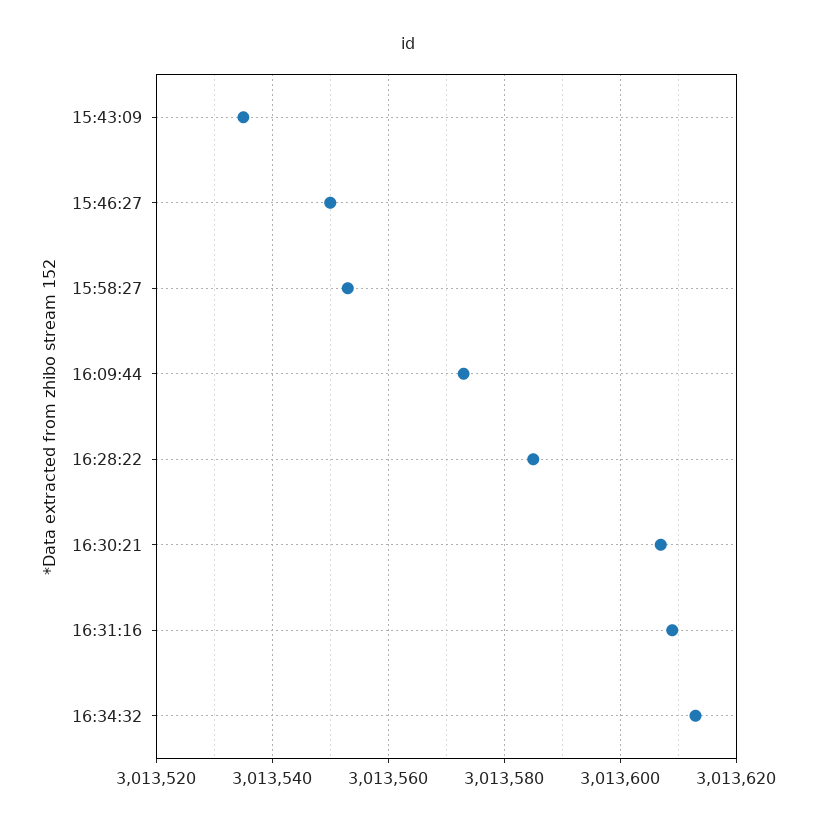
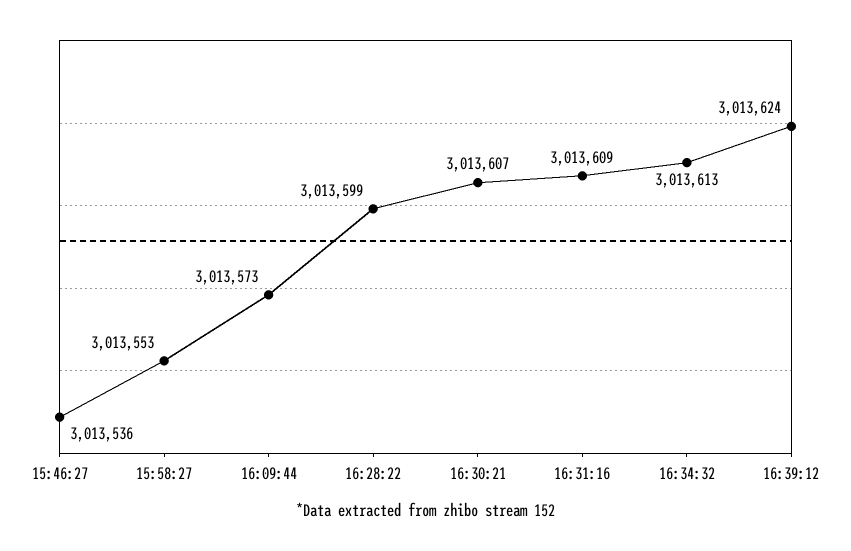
15:43:09: 3013535 -> none
15:46:27: 3013550 -> 3013536
16:28:22: 3013585 -> 3013599
16:39:12: none -> 3013624

